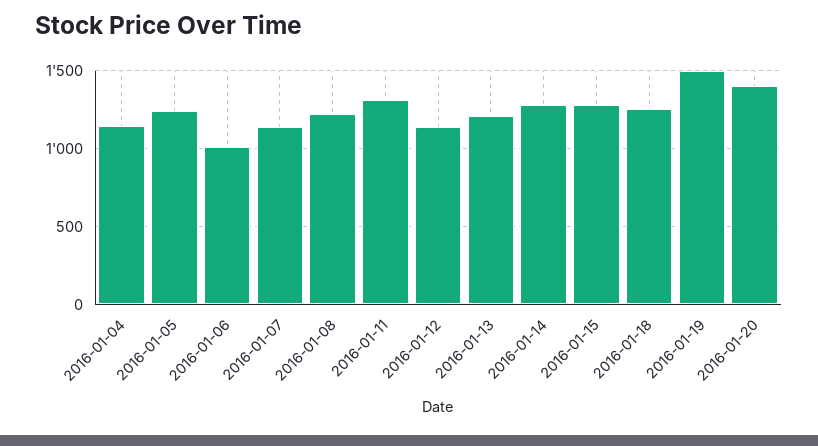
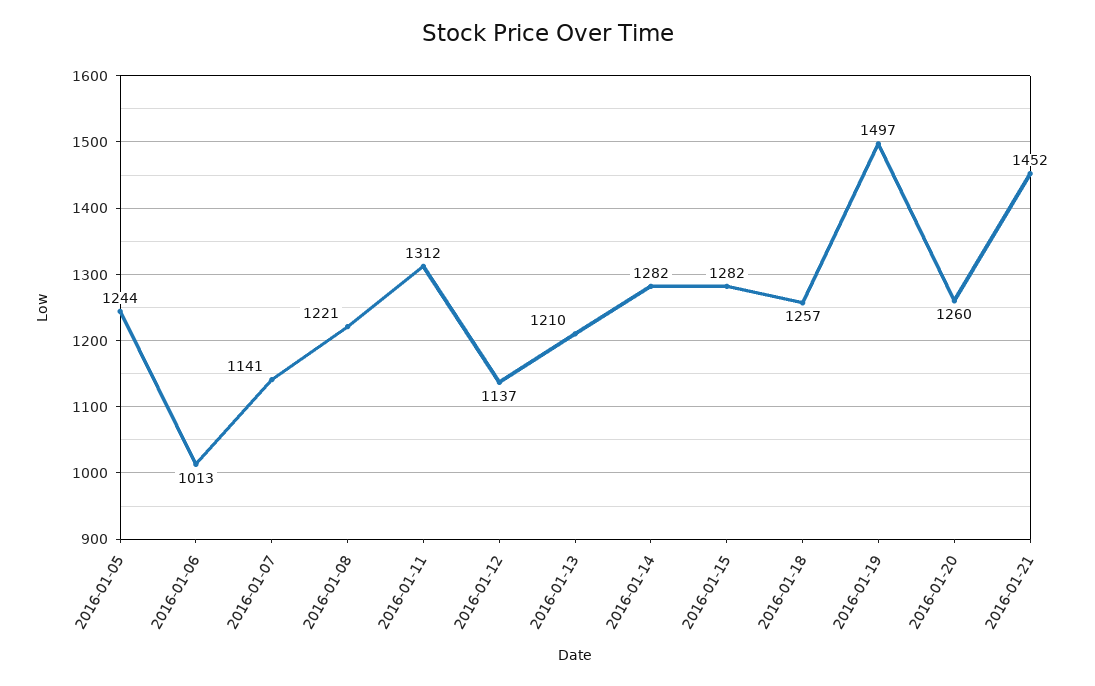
2016-01-04: 1150 -> none
2016-01-20: 1400 -> 1260
2016-01-21: none -> 1452

